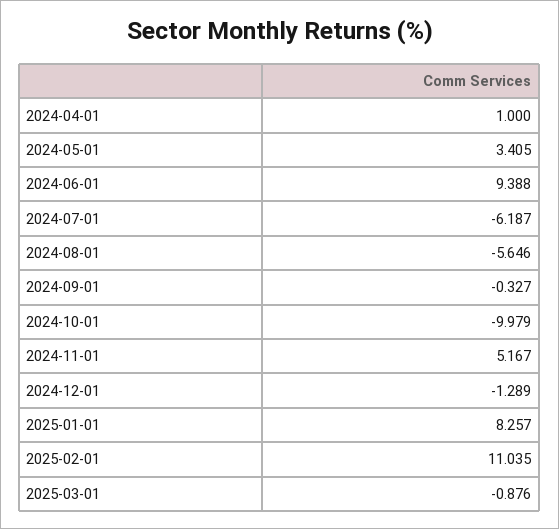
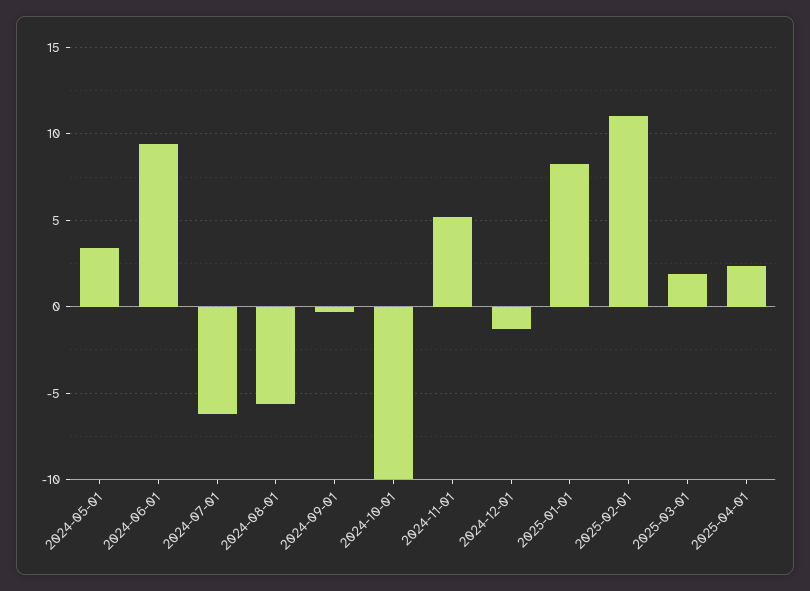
2024-04-01: 1 -> none
2025-03-01: -0.876 -> 2
2025-04-01: none -> 2.5

